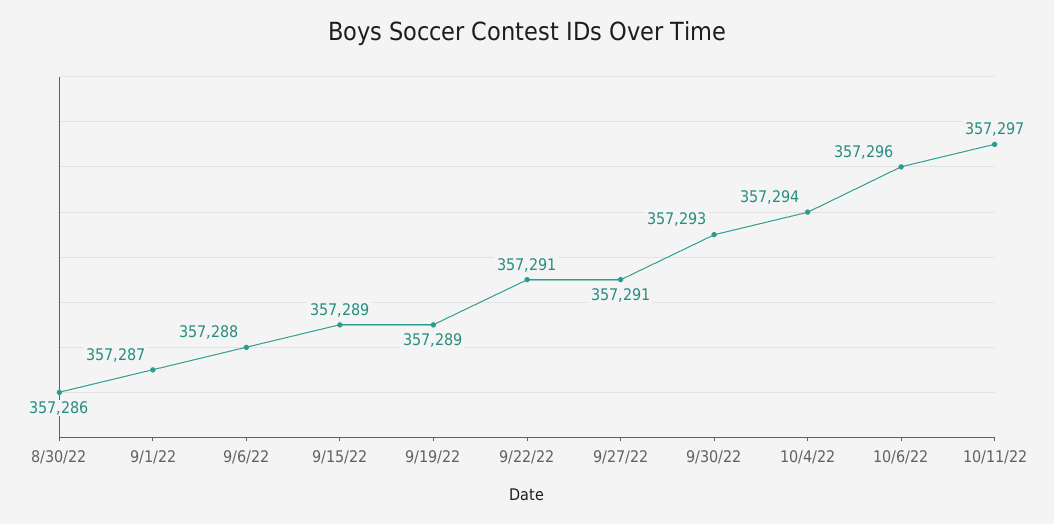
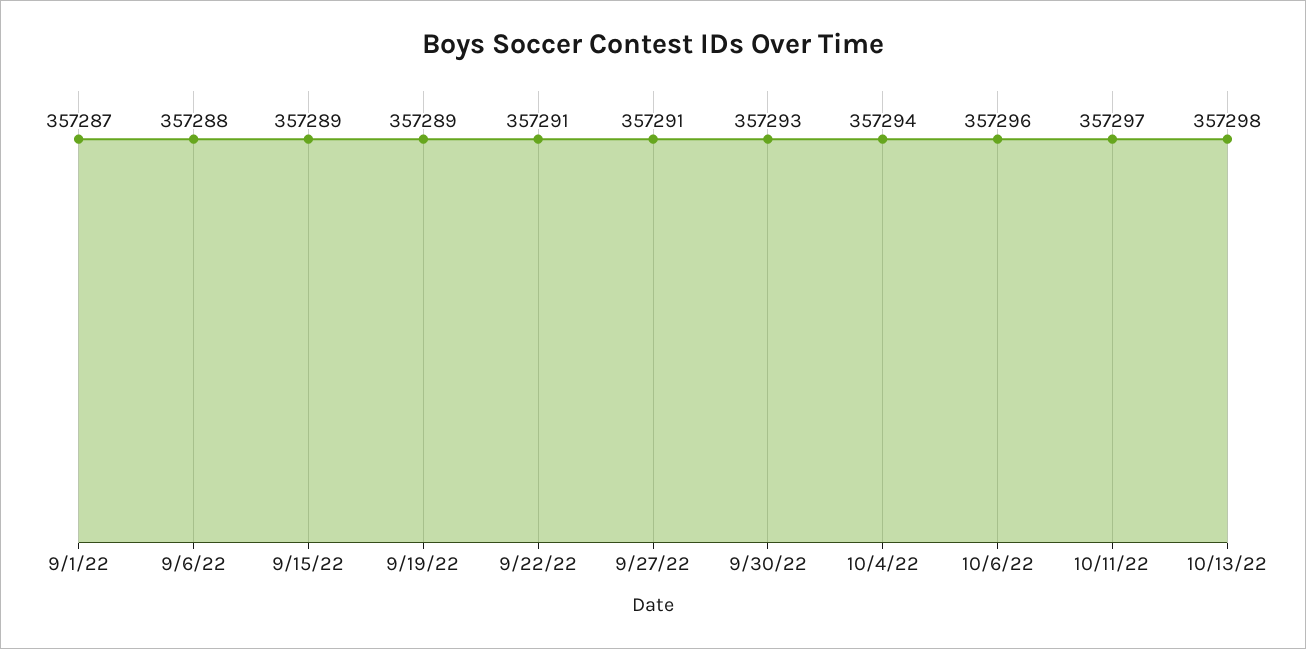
8/30/22: 357286 -> none
10/13/22: none -> 357298

